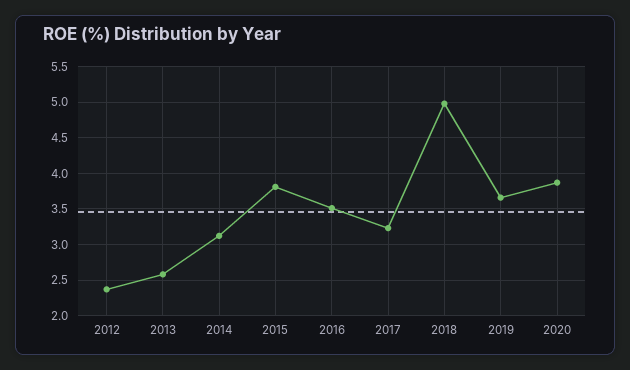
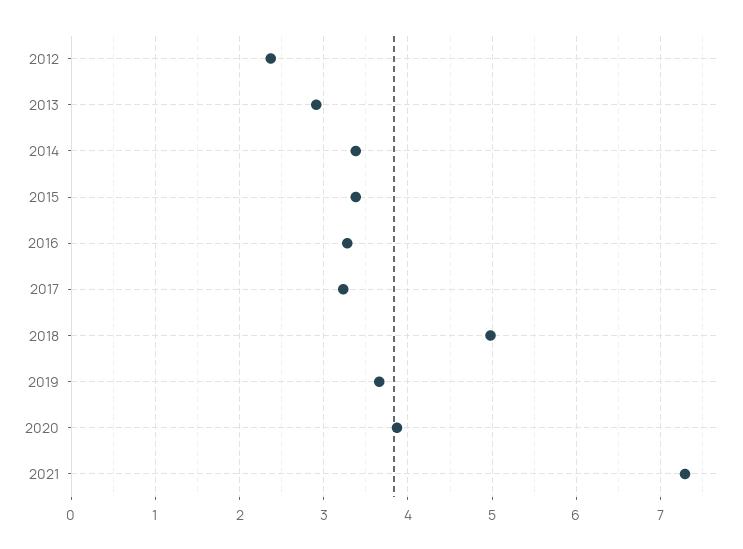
2013: 2.6 -> 2.9
2014: 3.1 -> 3.4
2015: 3.8 -> 3.4
2016: 3.5 -> 3.3
2021: none -> 7.3

